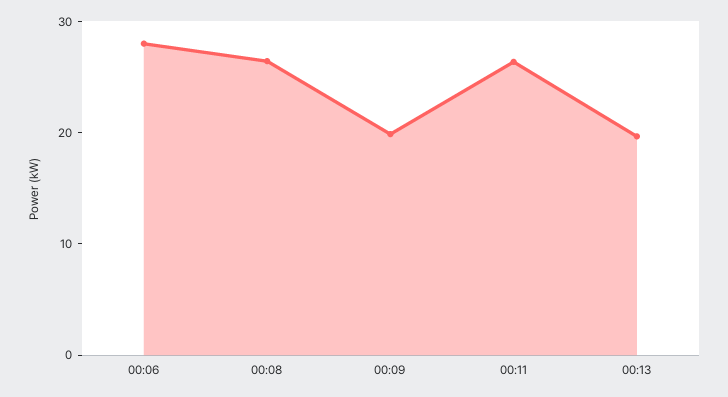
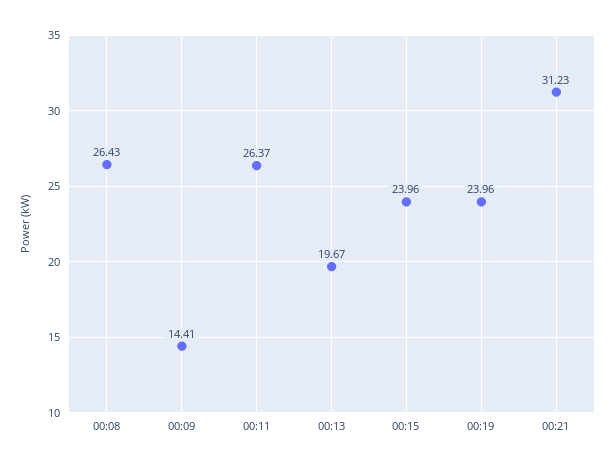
00:06: 28 -> none
00:09: 20 -> 14.41
00:15: none -> 23.96
00:19: none -> 23.96
00:21: none -> 31.23

